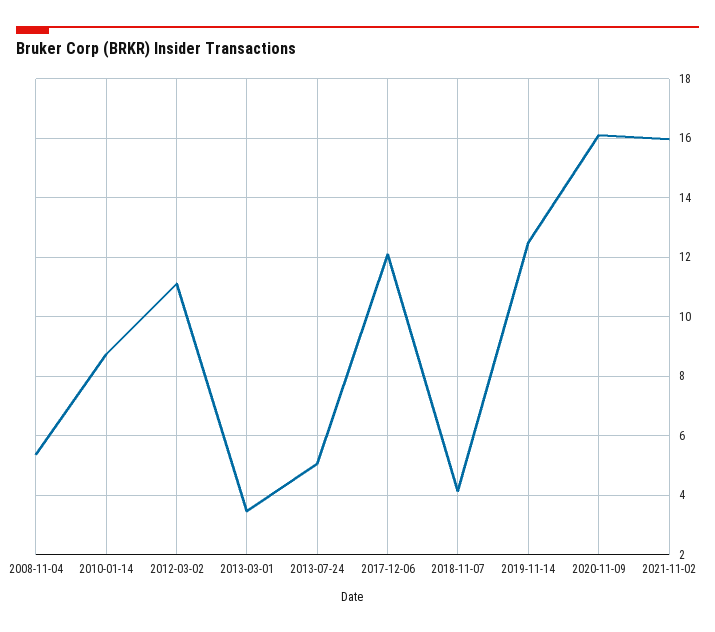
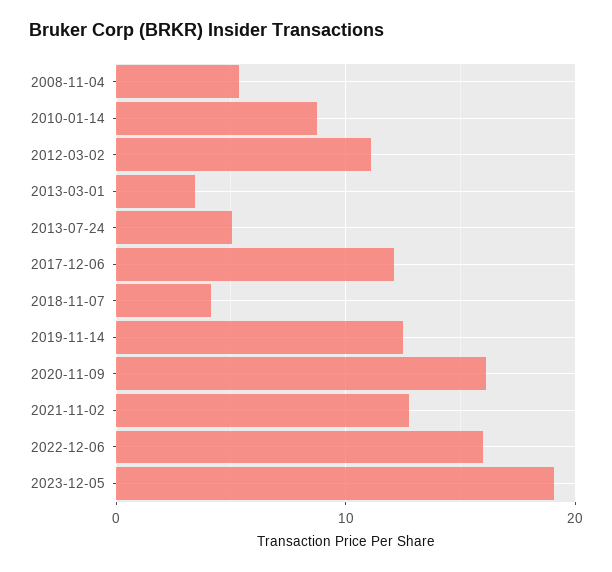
2021-11-02: 16 -> 13
2022-12-06: none -> 16
2023-12-05: none -> 19

